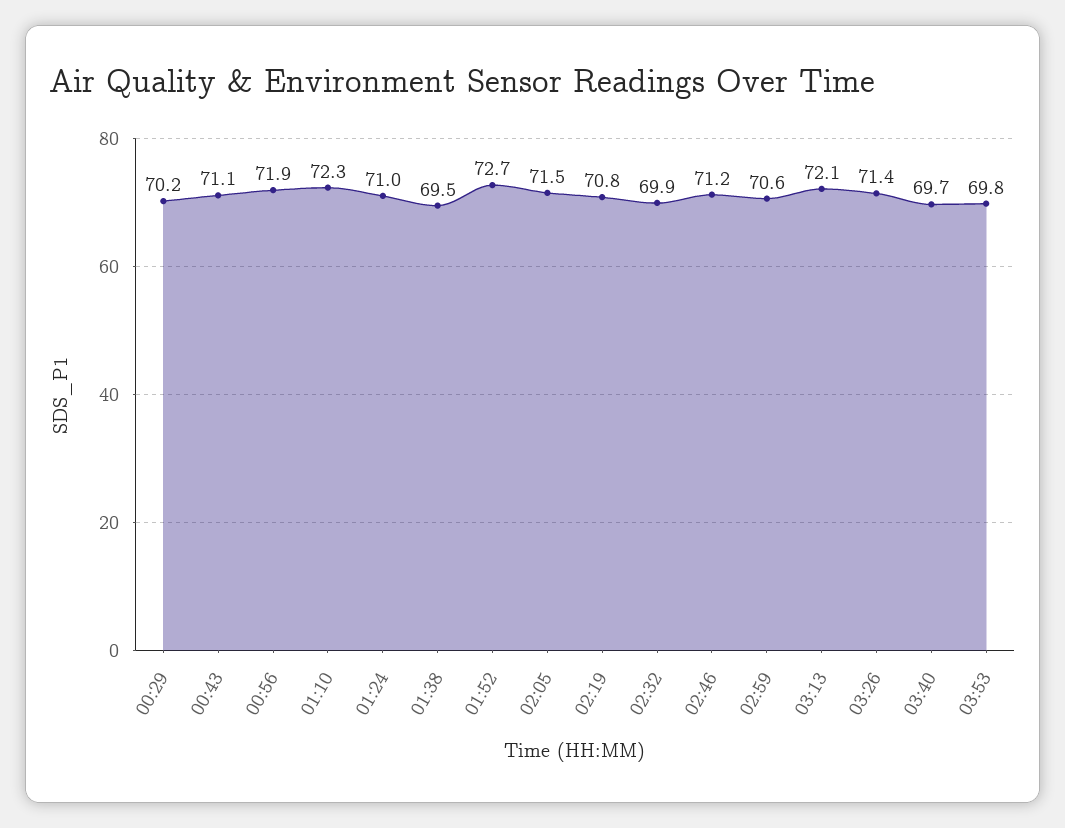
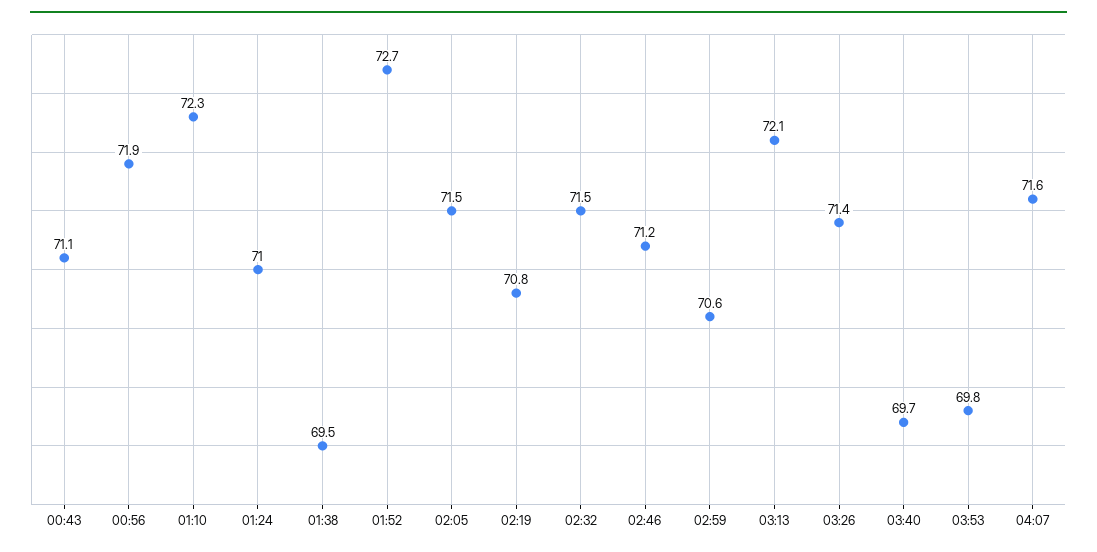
00:29: 70.2 -> none
02:32: 69.9 -> 71.5
04:07: none -> 71.6

